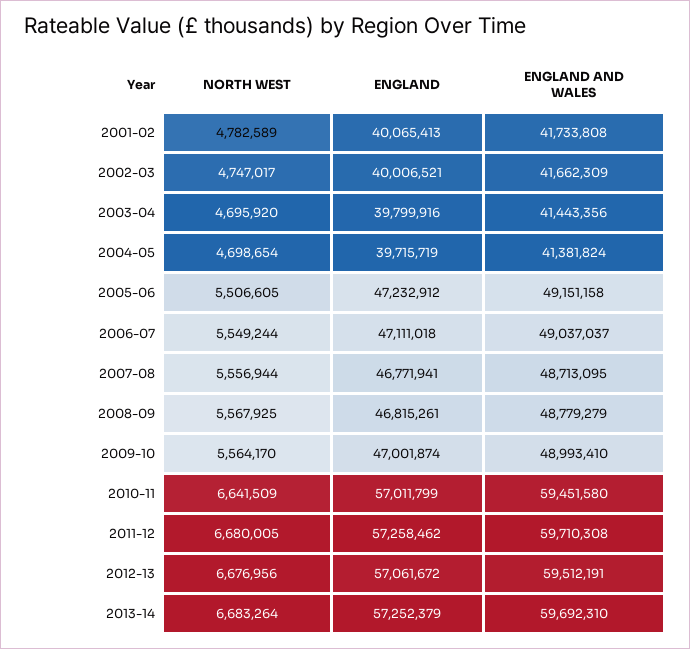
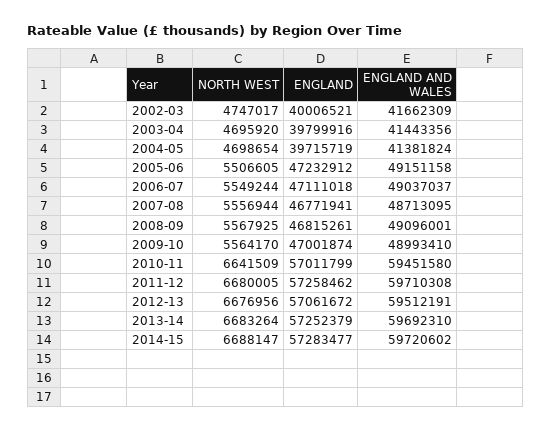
NORTH WEST, 2001-02: 4782589 -> none
ENGLAND, 2001-02: 40065413 -> none
ENGLAND AND WALES, 2001-02: 41733808 -> none
ENGLAND AND WALES, 2008-09: 48779279 -> 49096001
NORTH WEST, 2014-15: none -> 6688147
ENGLAND, 2014-15: none -> 57283477
ENGLAND AND WALES, 2014-15: none -> 59720602

